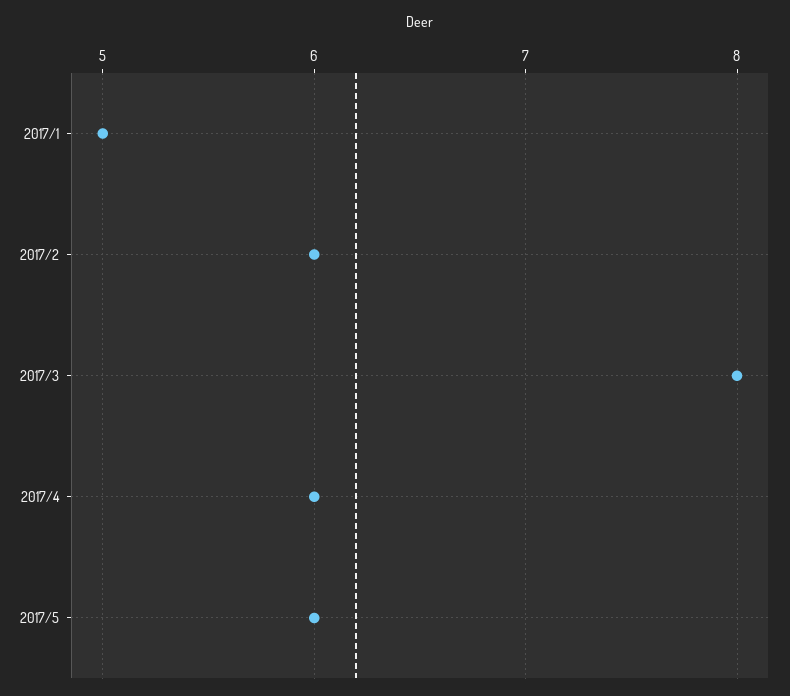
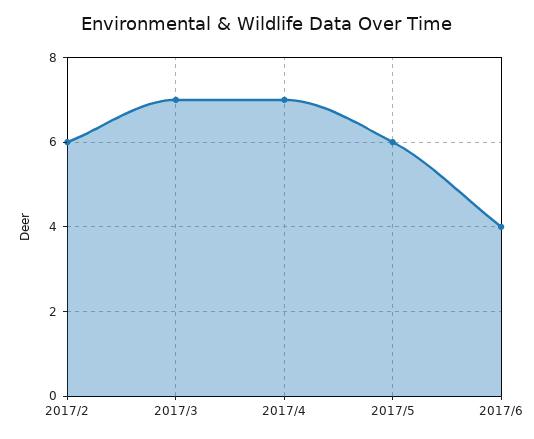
2017/1: 5 -> none
2017/3: 8 -> 7
2017/4: 6 -> 7
2017/6: none -> 4

